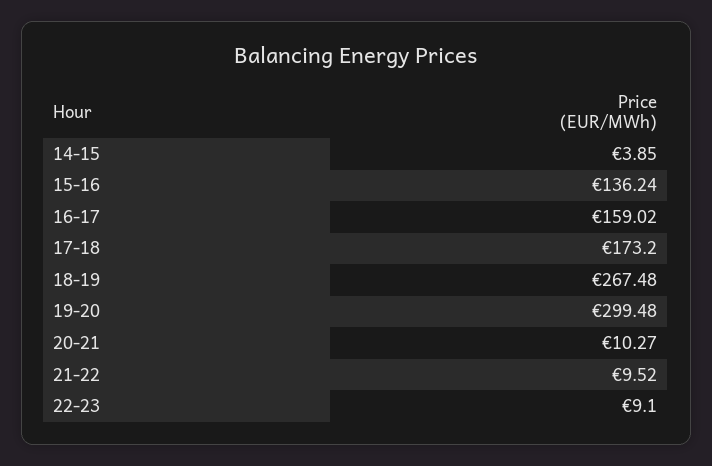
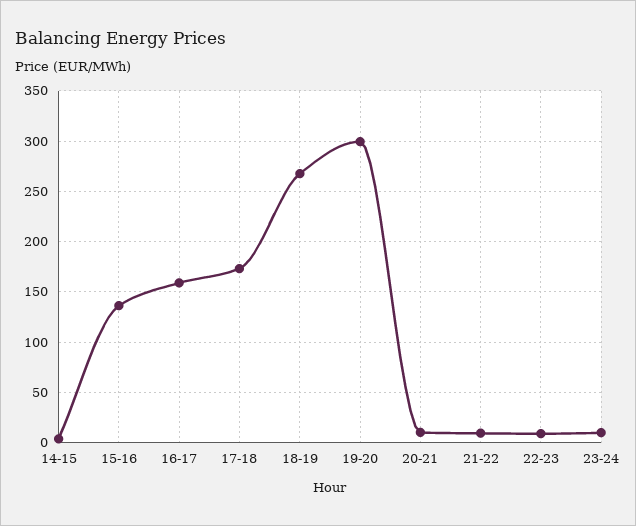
23-24: none -> 10

